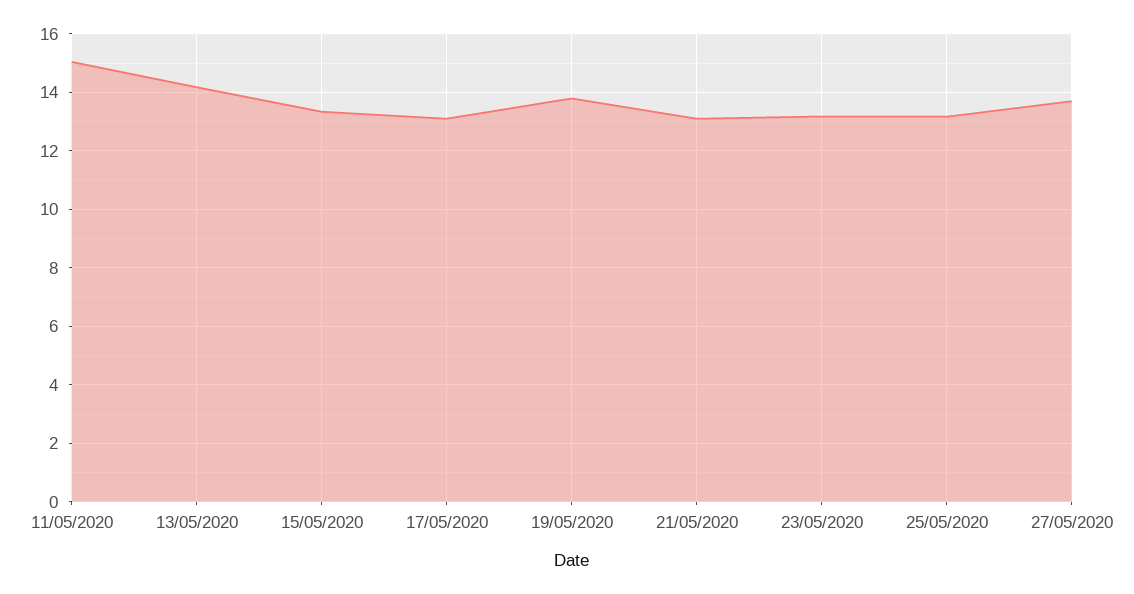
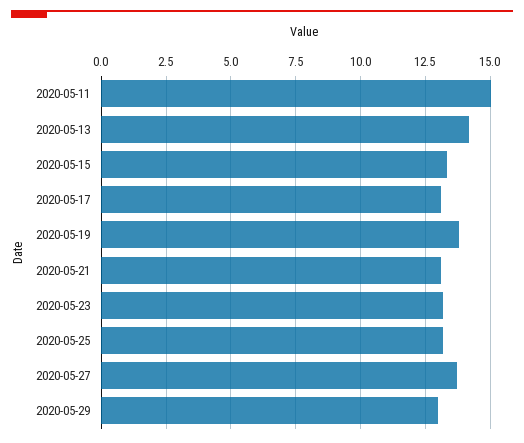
2020-05-29: none -> 13

